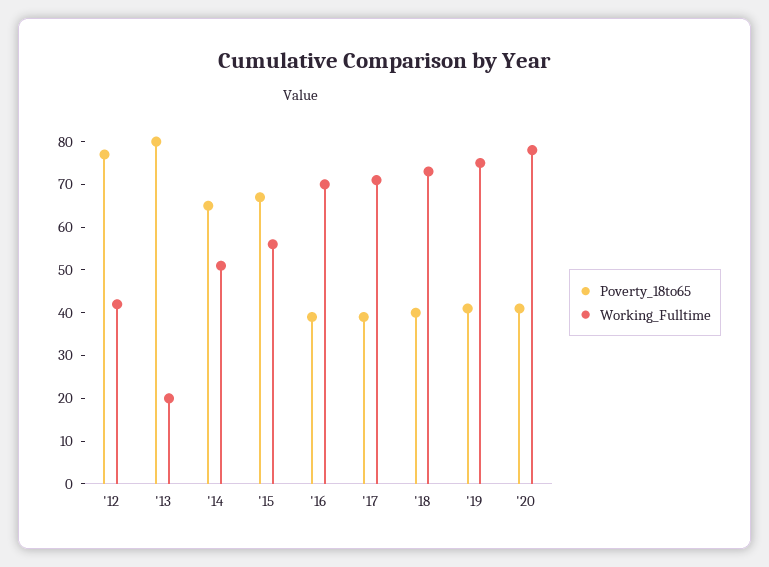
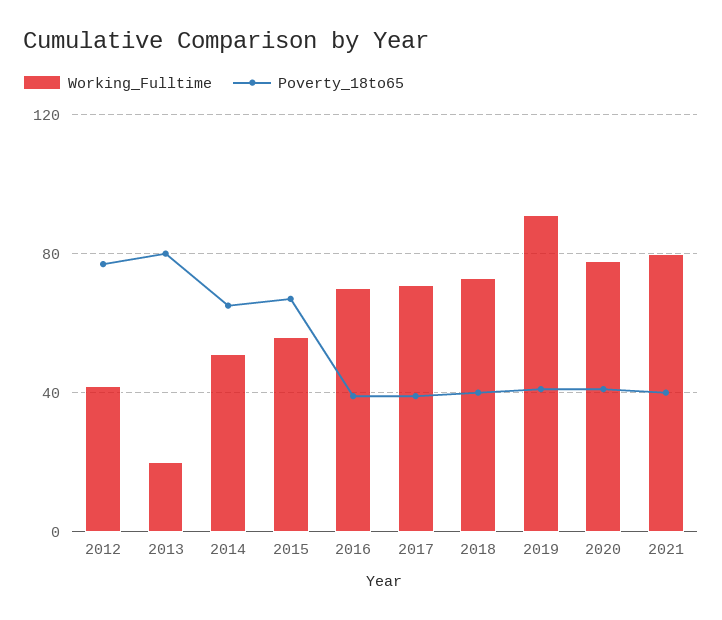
Working_Fulltime, '19: 75 -> 90
Working_Fulltime, 2021: none -> 80
Poverty_18to65, 2021: none -> 40

